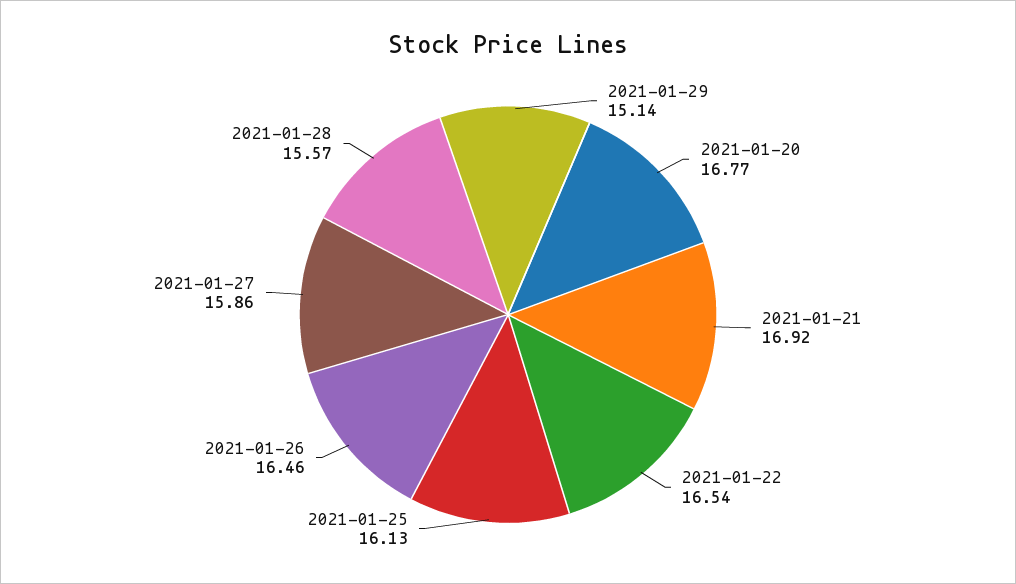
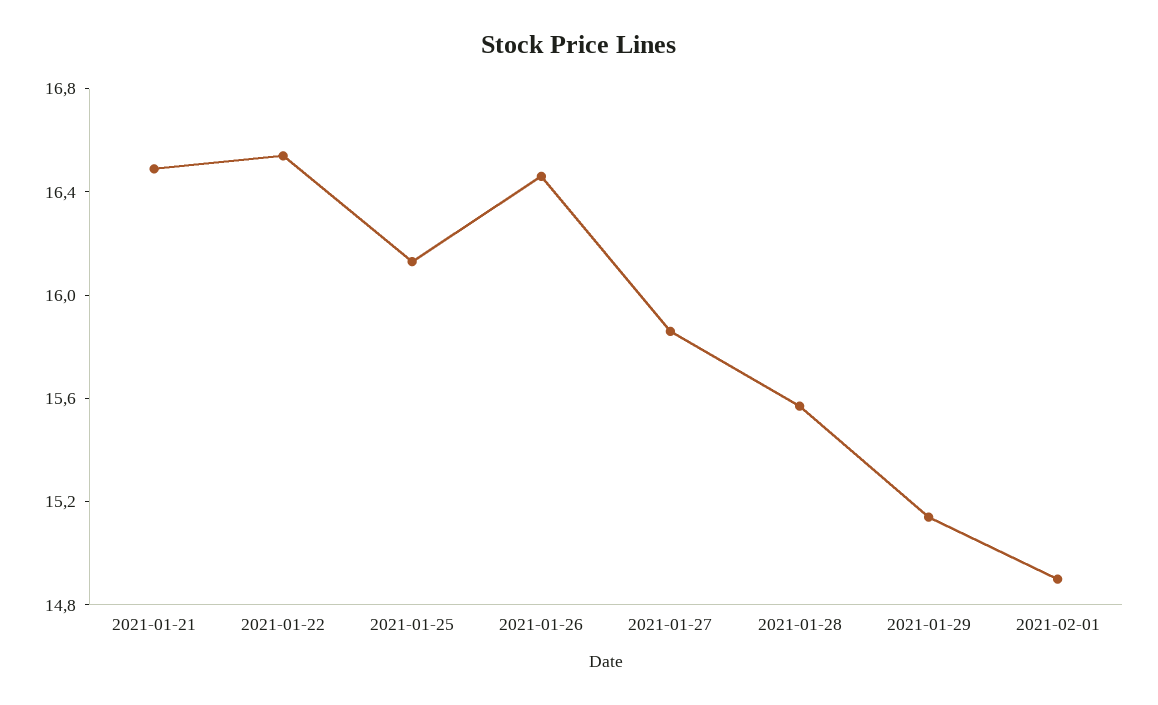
2021-01-20: 16.77 -> none
2021-01-21: 16.92 -> 16.5
2021-02-01: none -> 14.9

